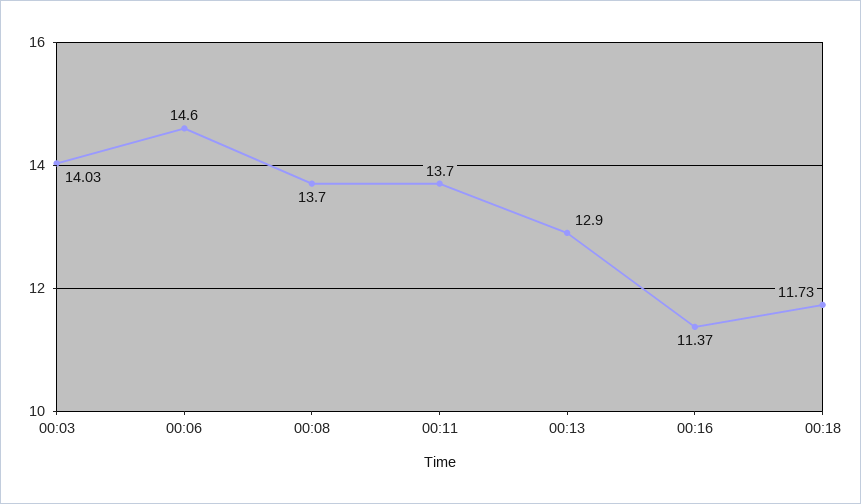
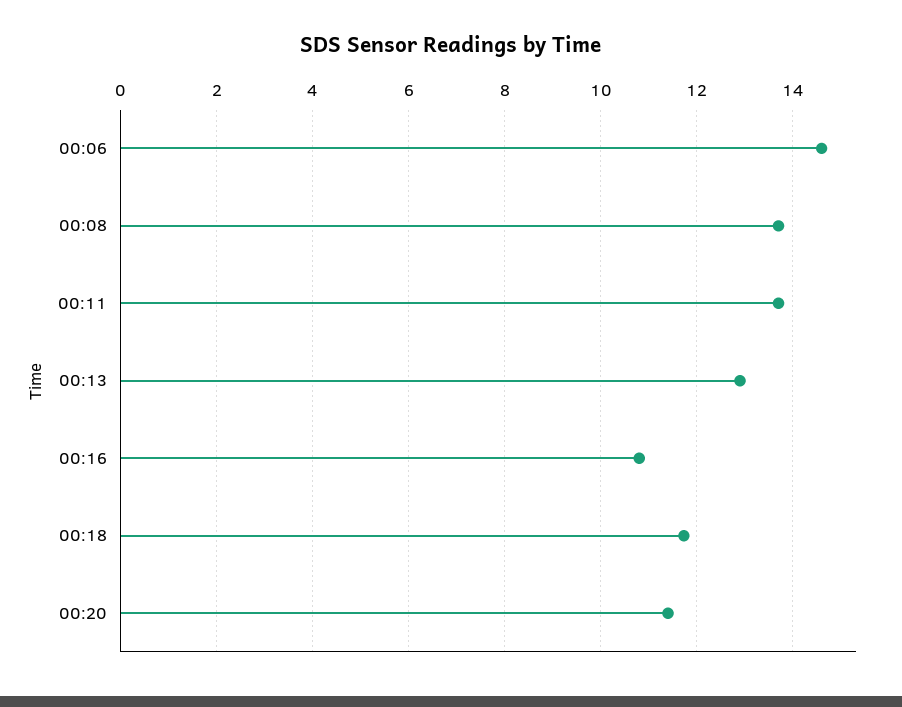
00:03: 14.03 -> none
00:16: 11.37 -> 10.8
00:20: none -> 11.4

